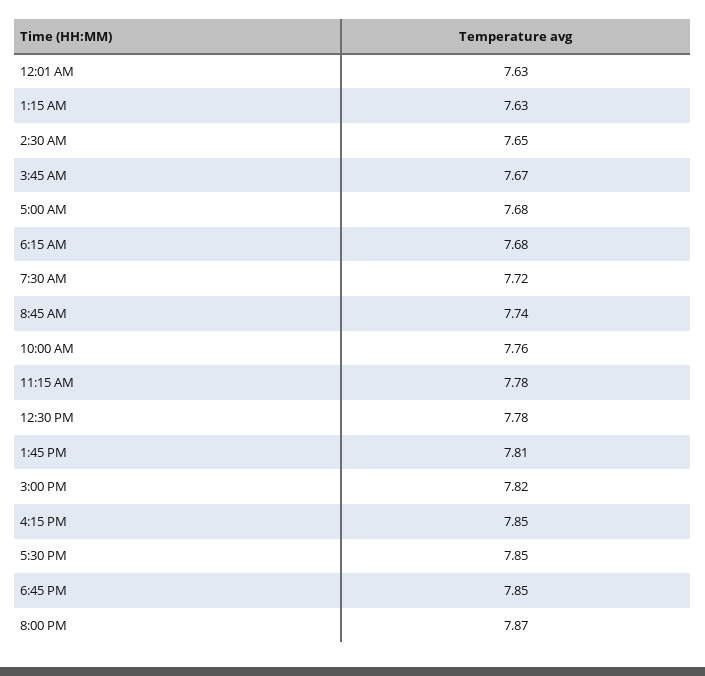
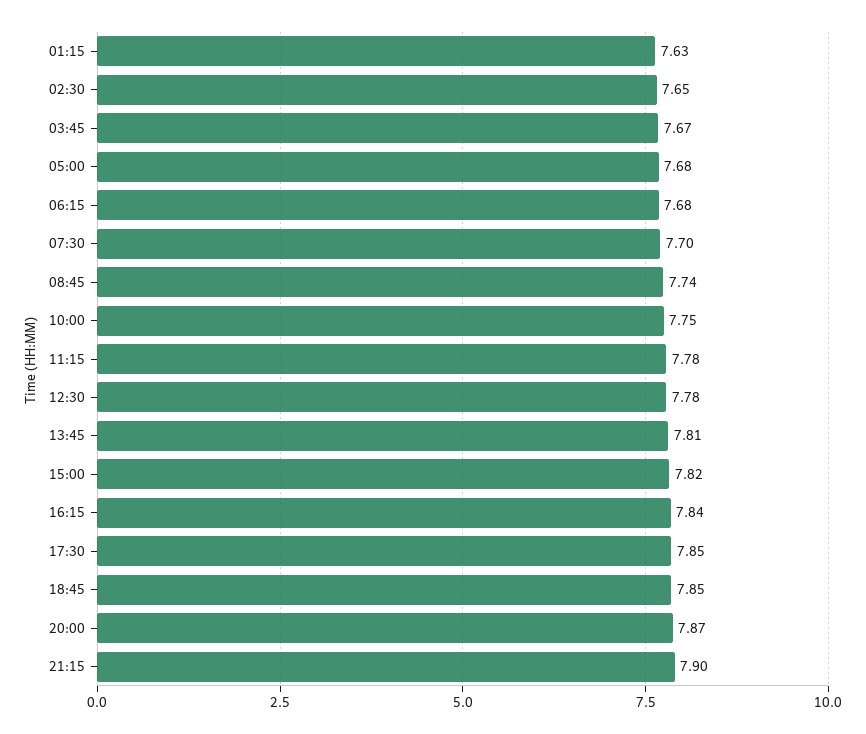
12:01 AM: 7.63 -> none
7:30 AM: 7.72 -> 7.7
10:00 AM: 7.76 -> 7.75
4:15 PM: 7.85 -> 7.84
21:15: none -> 7.9

